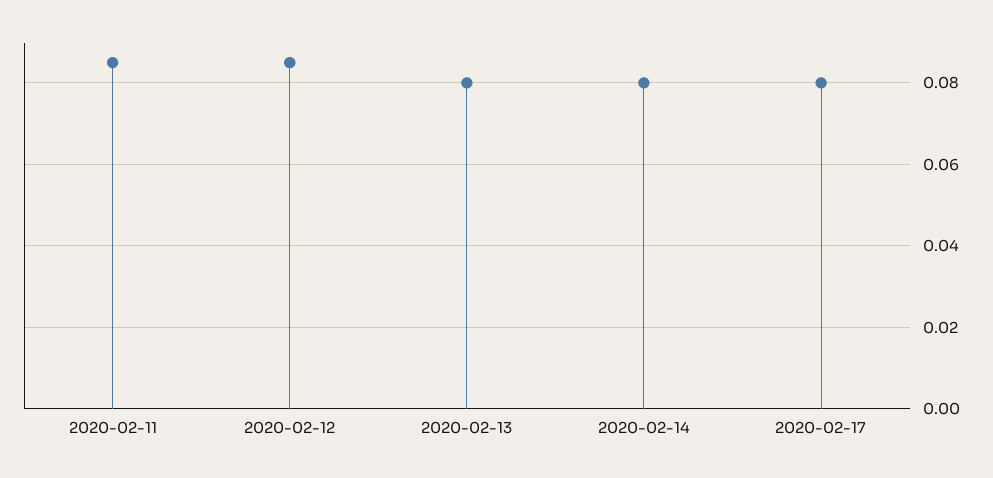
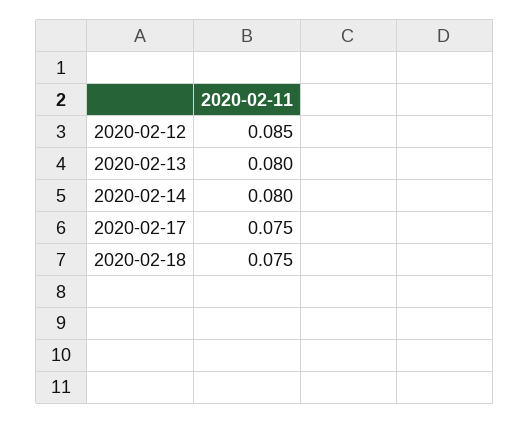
2020-02-11: 0.085 -> none
2020-02-17: 0.08 -> 0.075
2020-02-18: none -> 0.075

